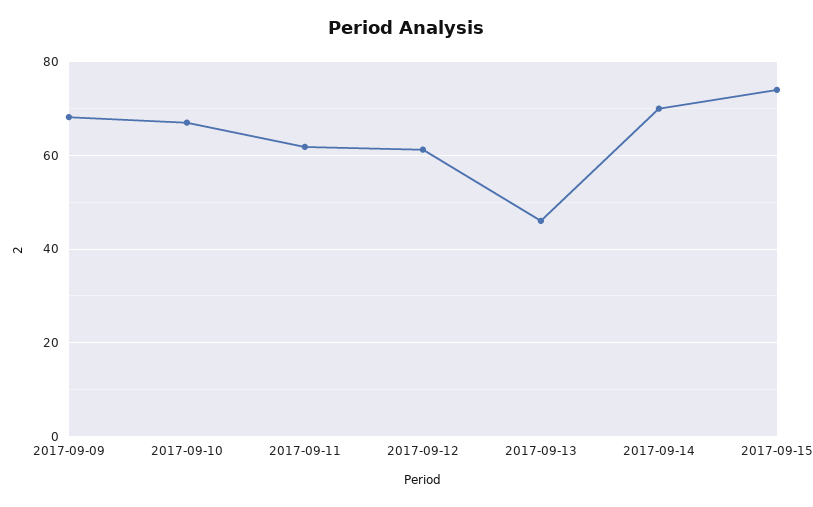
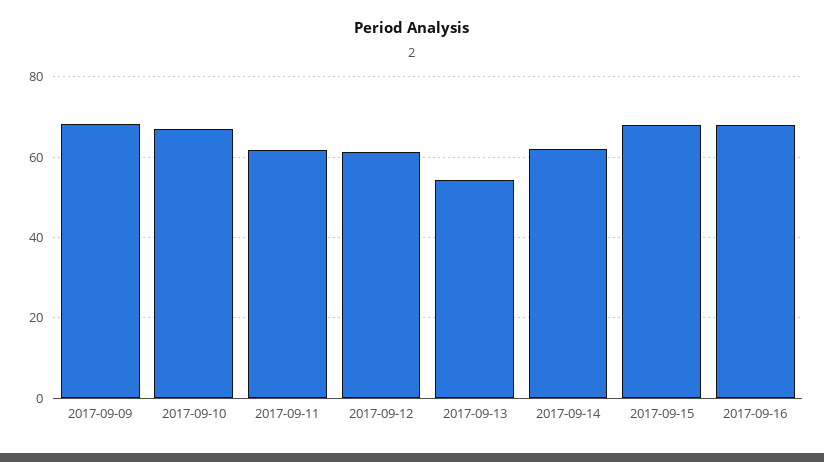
2017-09-13: 46 -> 54
2017-09-14: 70 -> 62
2017-09-15: 74 -> 68
2017-09-16: none -> 68

